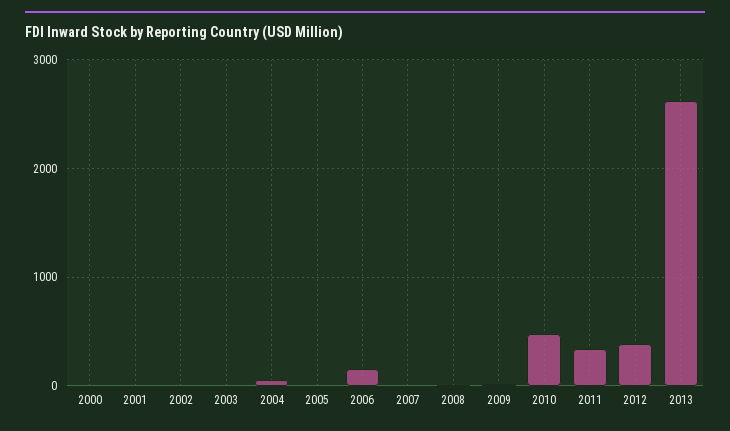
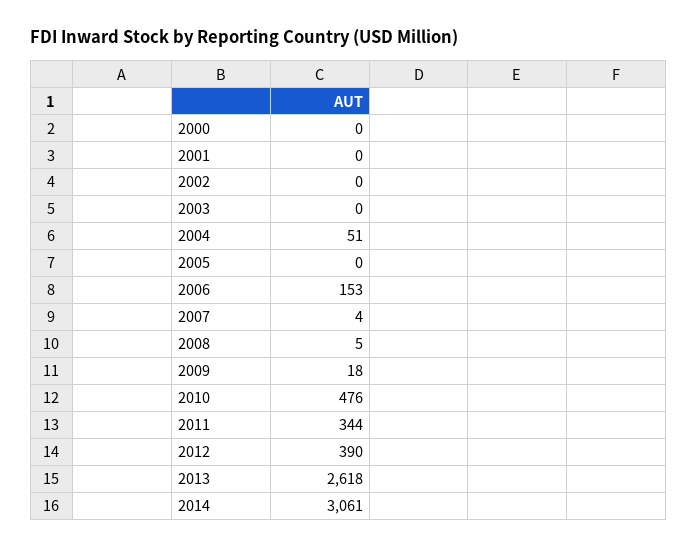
2014: none -> 3061

